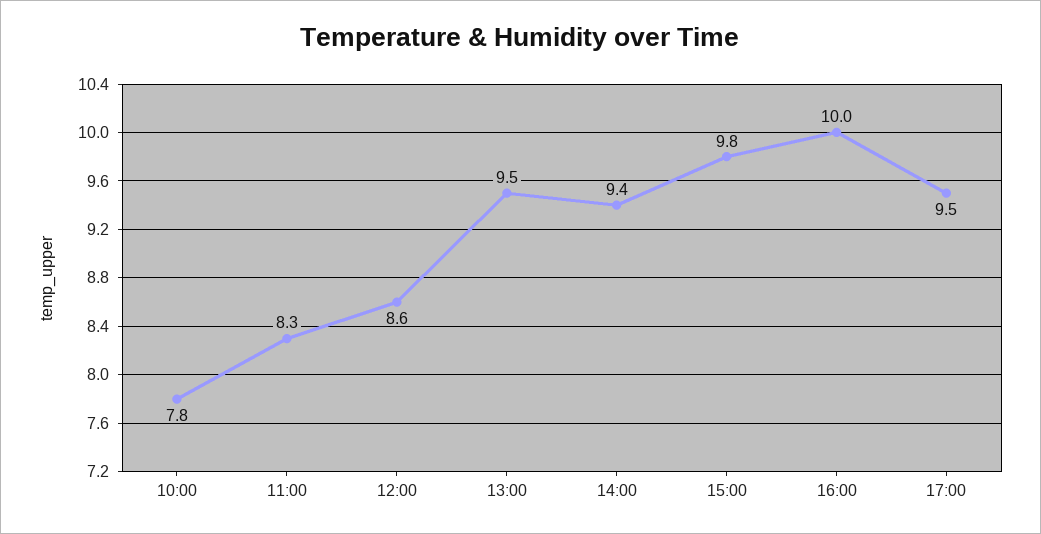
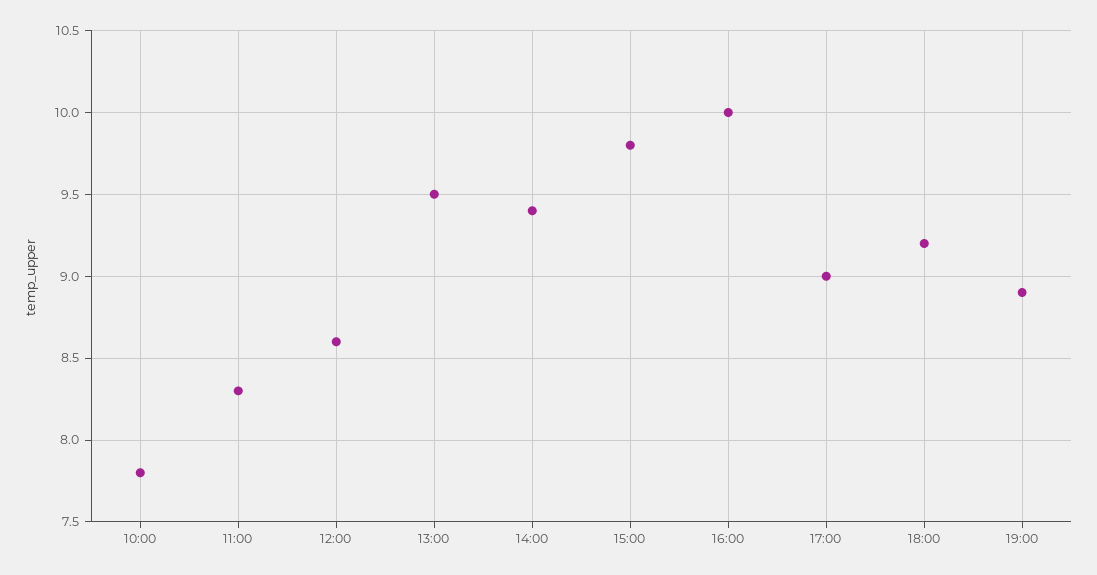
17:00: 9.5 -> 9
18:00: none -> 9.2
19:00: none -> 8.9

